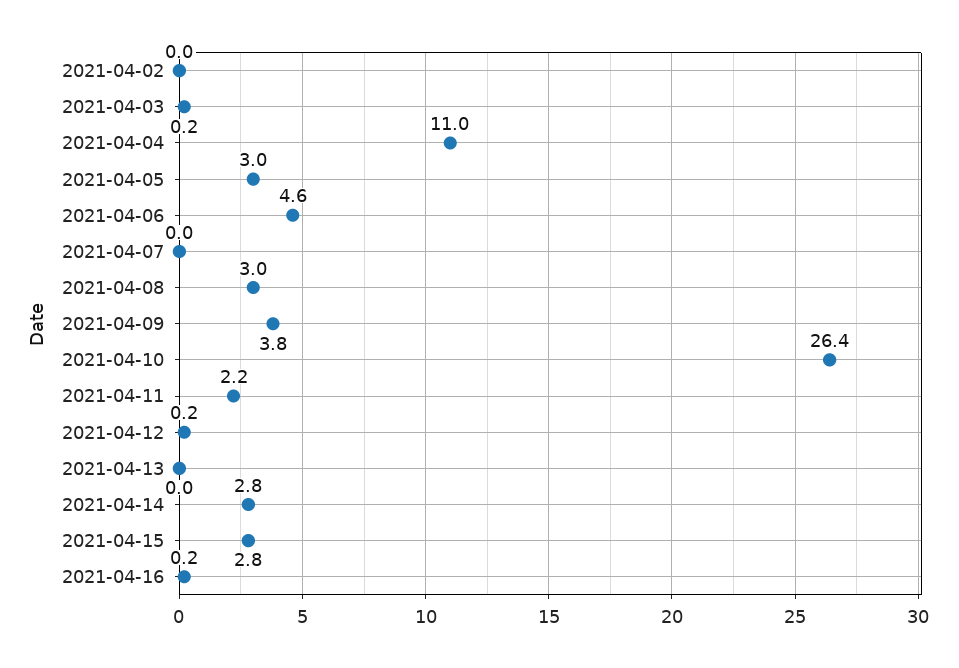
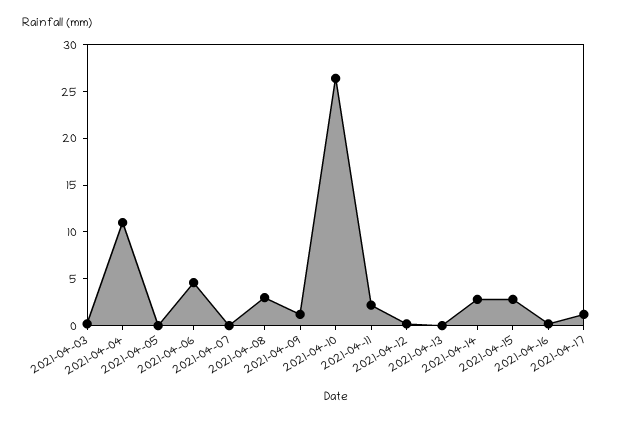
2021-04-02: 0 -> none
2021-04-05: 3 -> 0
2021-04-09: 3.8 -> 1
2021-04-17: none -> 1

